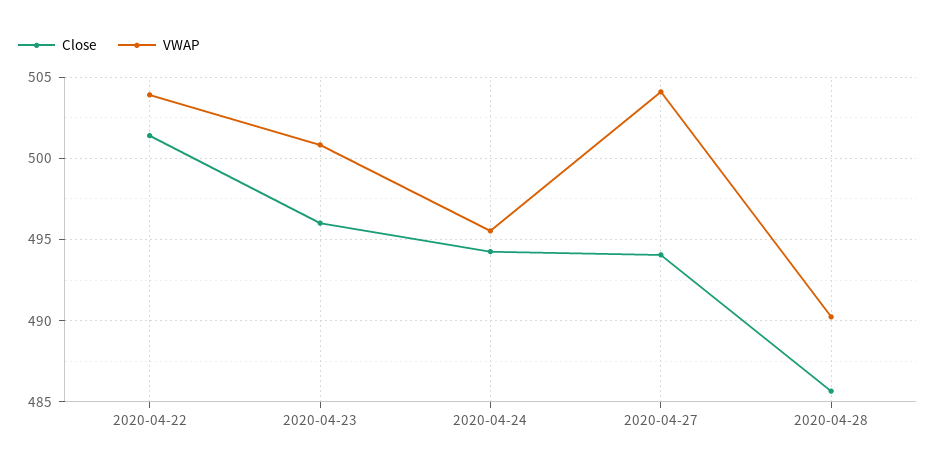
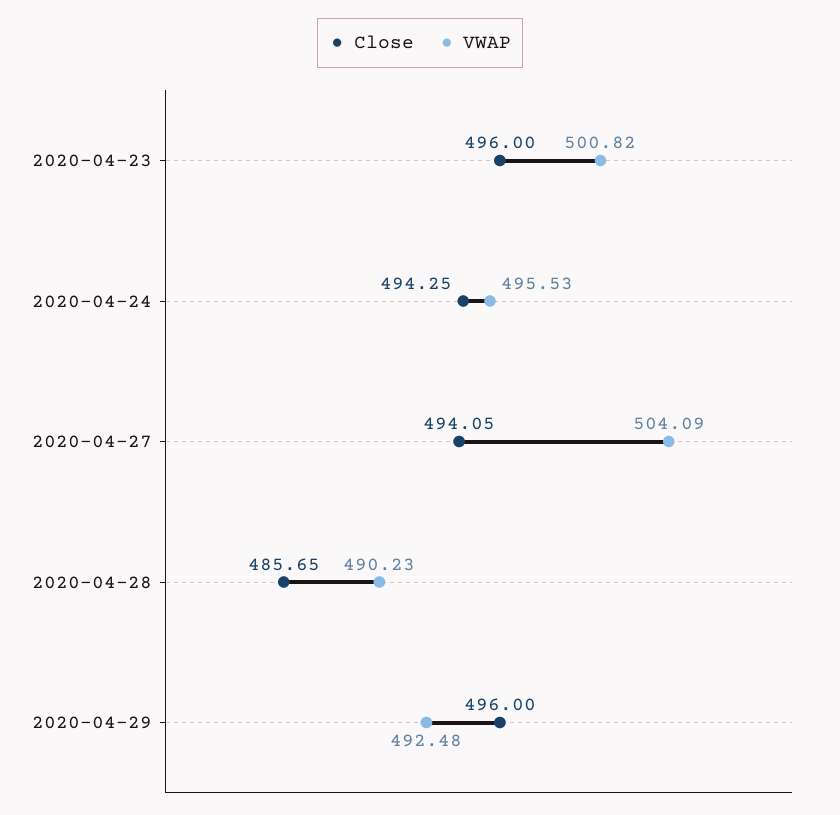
Close, 2020-04-22: 501.5 -> none
VWAP, 2020-04-22: 504 -> none
Close, 2020-04-29: none -> 496
VWAP, 2020-04-29: none -> 492.48

